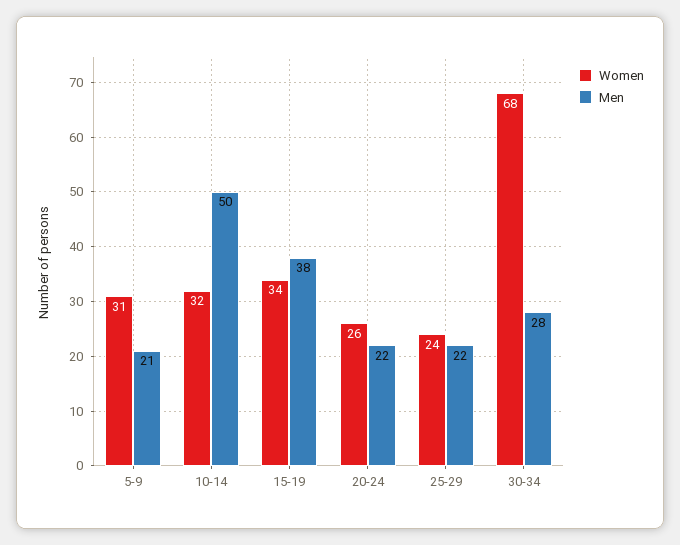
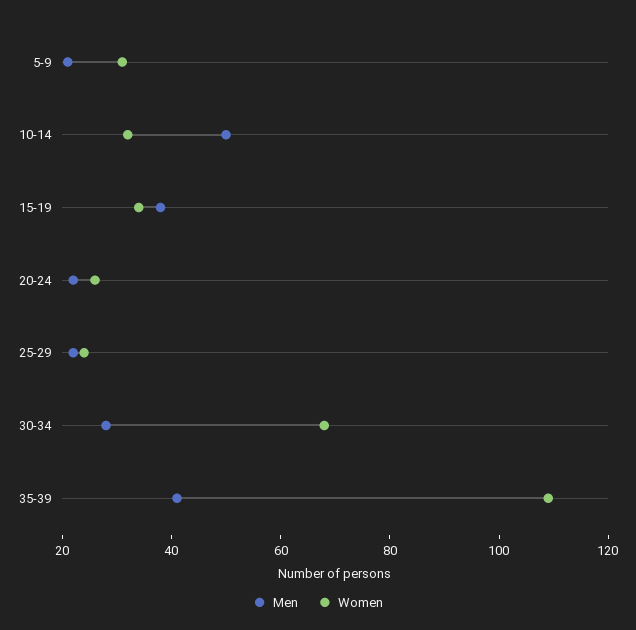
Men, 35-39: none -> 40
Women, 35-39: none -> 110

